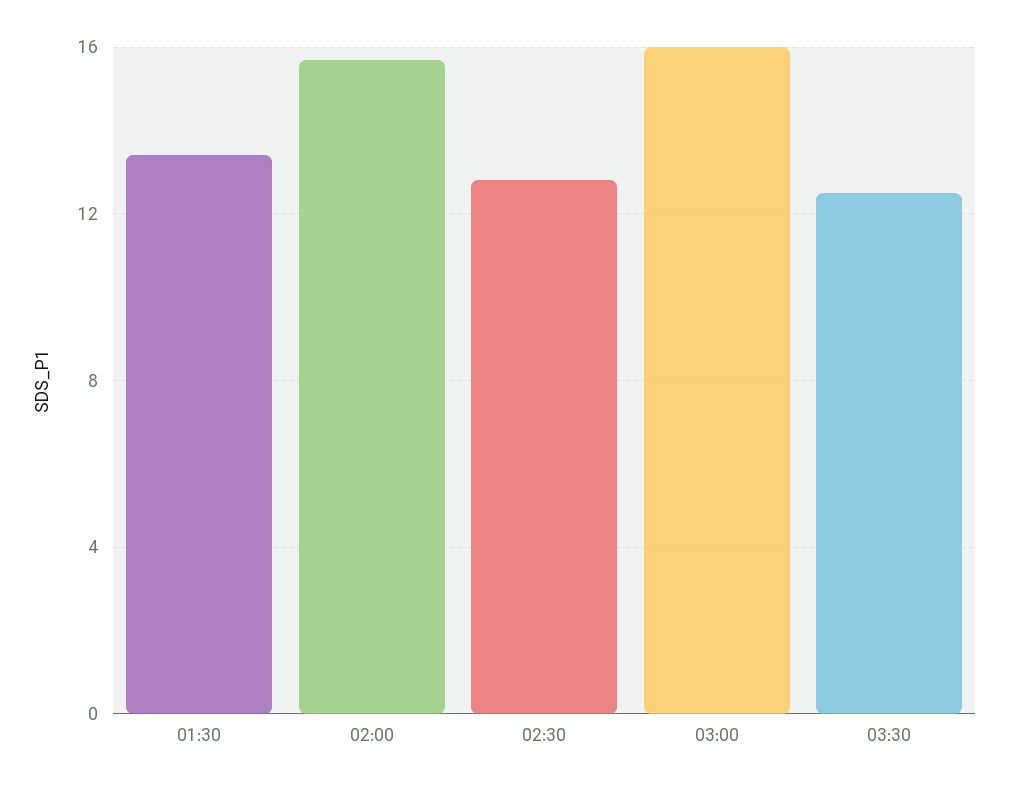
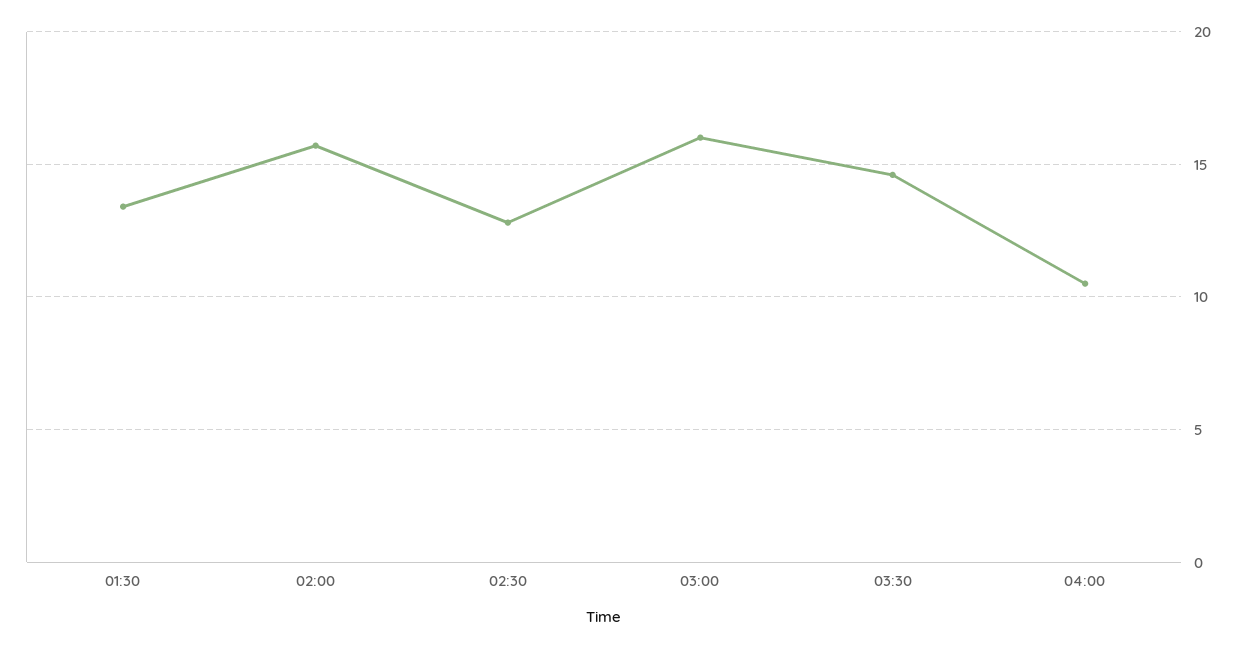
03:30: 12.5 -> 14.5
04:00: none -> 10.5

